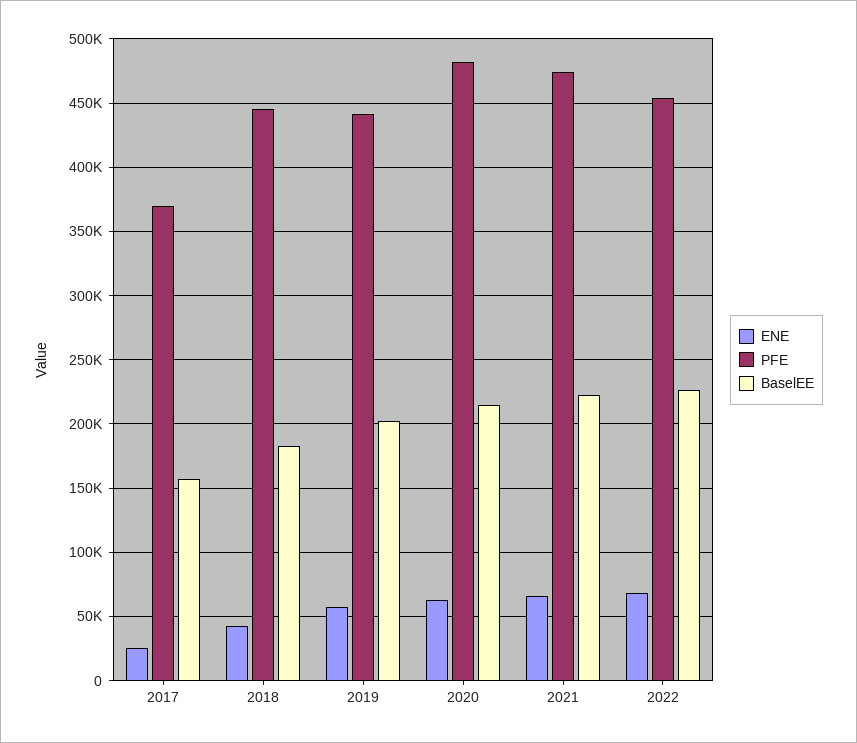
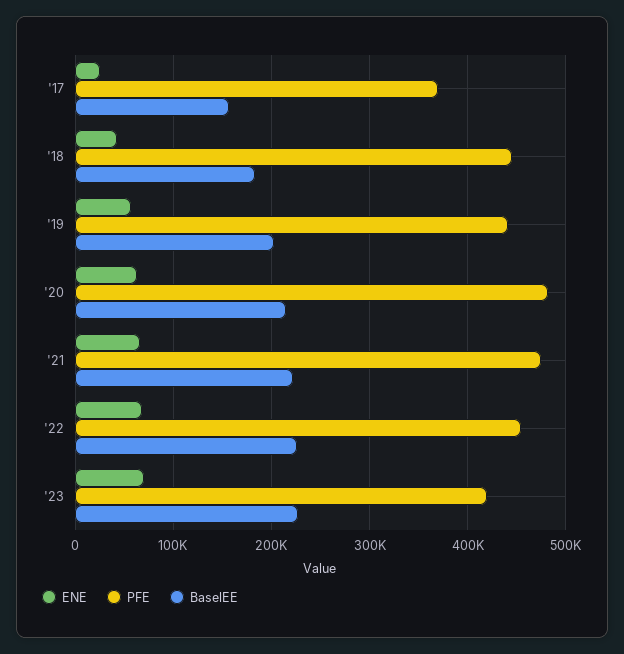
ENE, '23: none -> 70000
PFE, '23: none -> 420000
BaselEE, '23: none -> 230000

